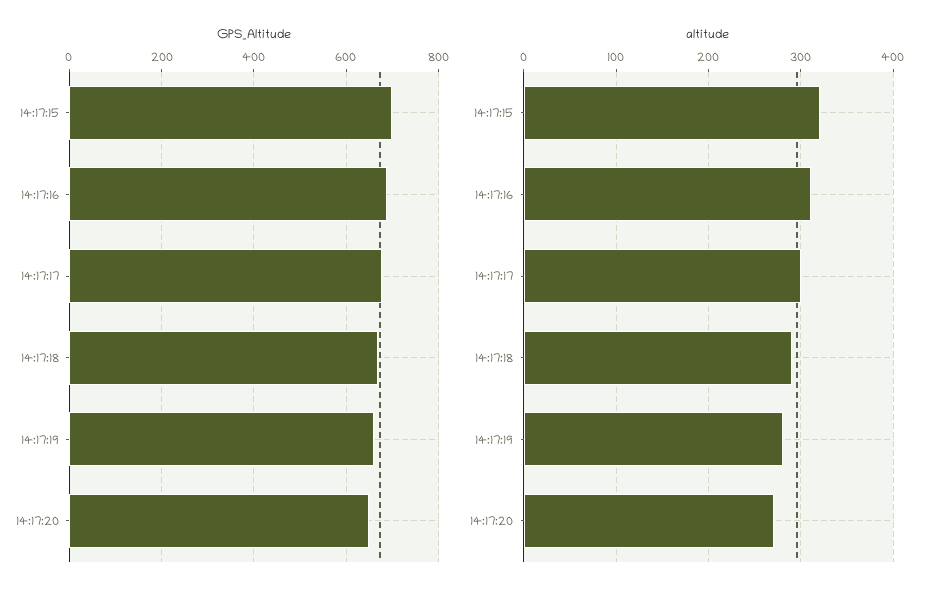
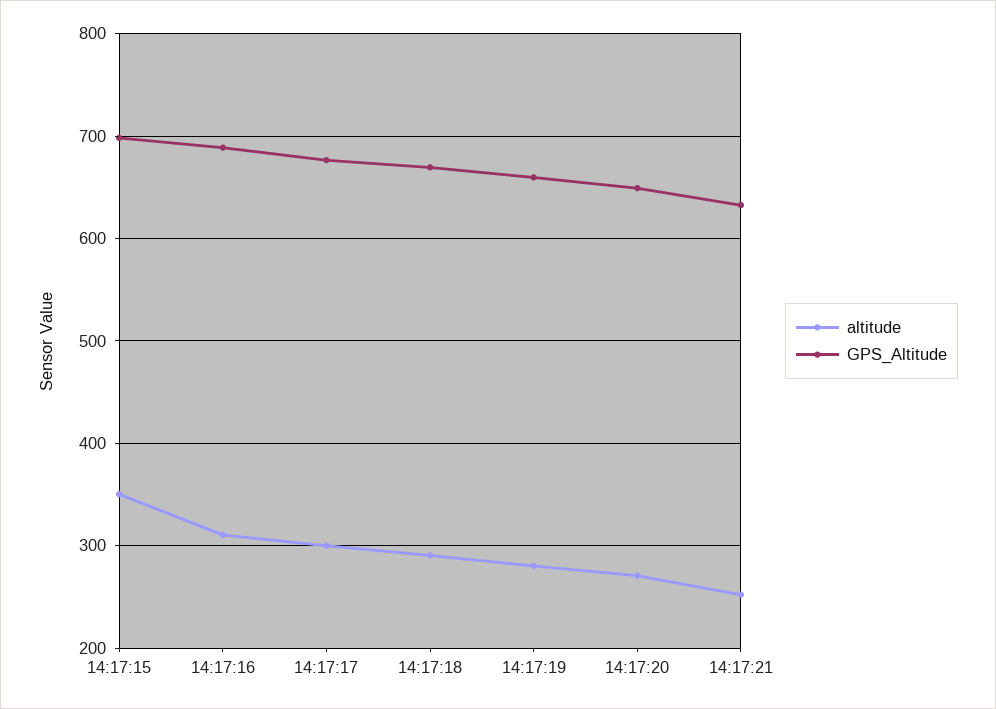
altitude, 14:17:15: 320 -> 350
altitude, 14:17:21: none -> 250
GPS_Altitude, 14:17:21: none -> 630

